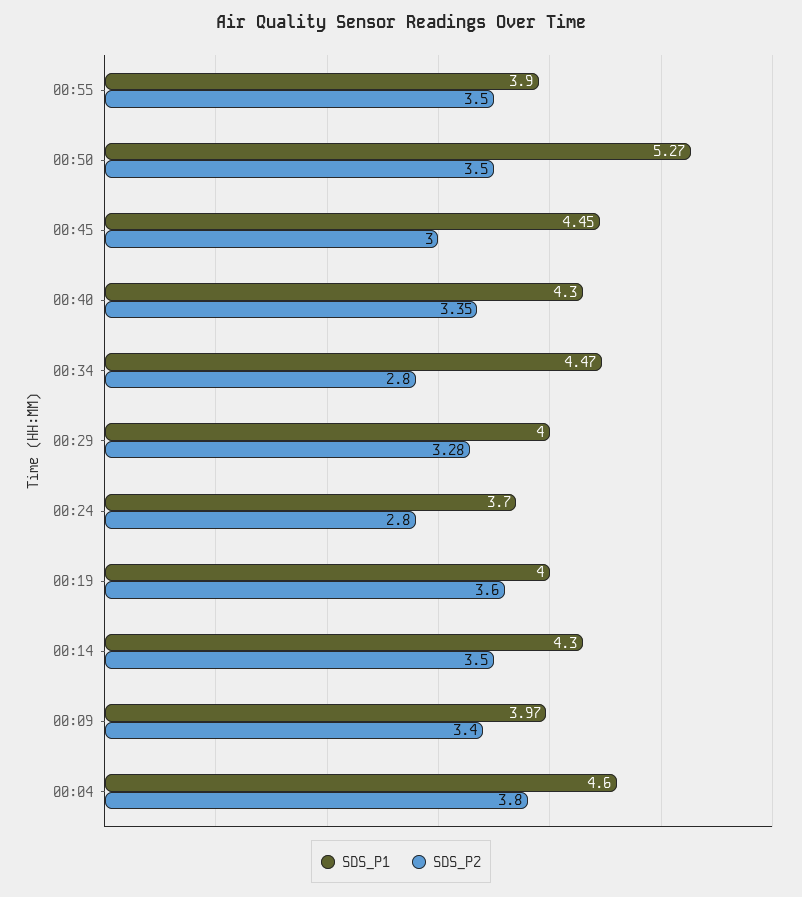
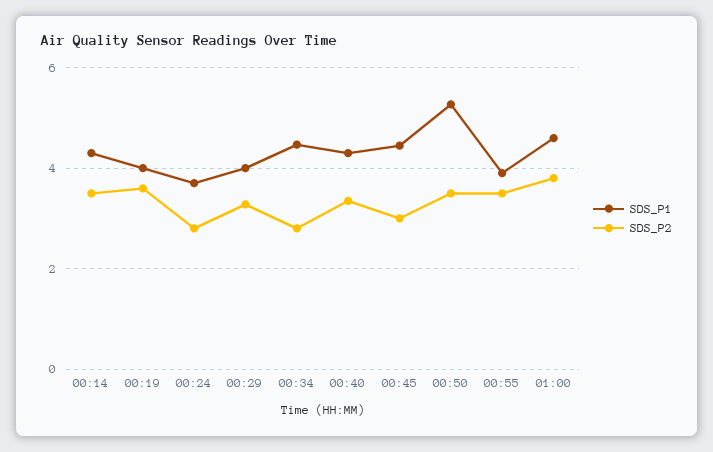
SDS_P1, 00:09: 3.97 -> none
SDS_P2, 00:09: 3.4 -> none
SDS_P1, 00:04: 4.6 -> none
SDS_P2, 00:04: 3.8 -> none
SDS_P1, 01:00: none -> 4.6
SDS_P2, 01:00: none -> 3.8

